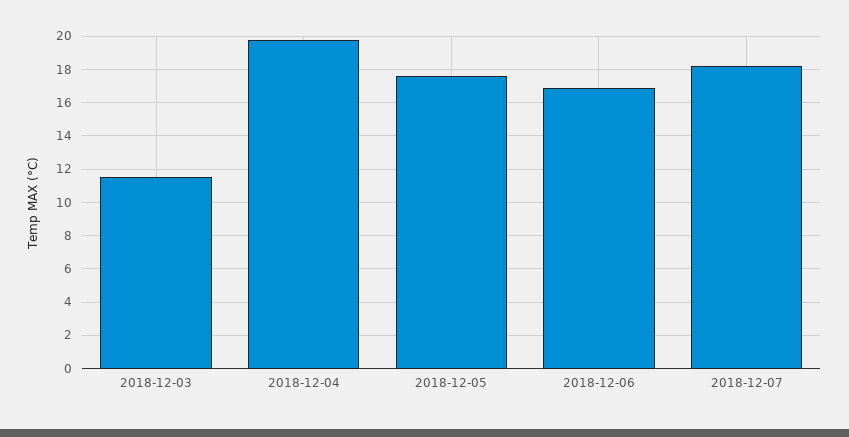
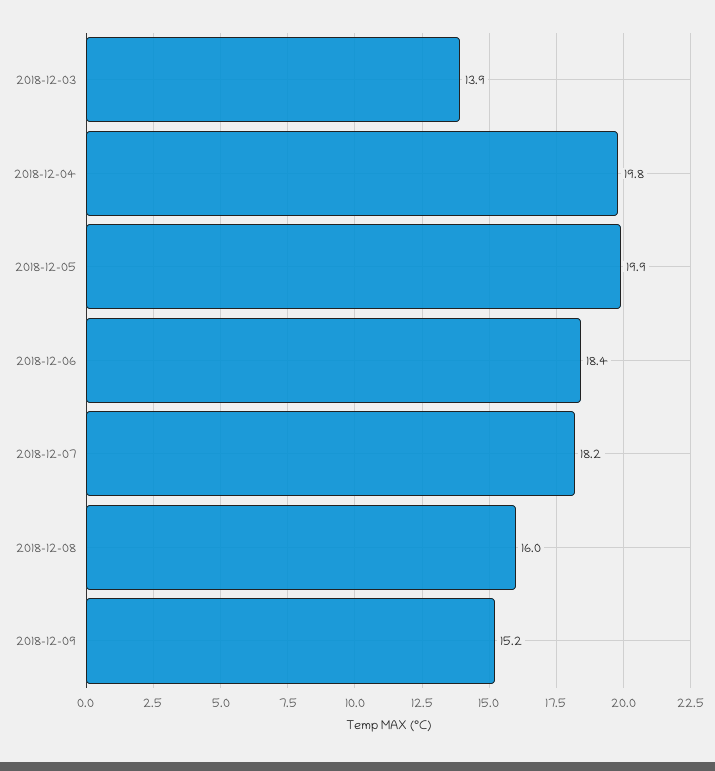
2018-12-03: 11.5 -> 13.9
2018-12-05: 17.5 -> 19.9
2018-12-06: 17 -> 18.4
2018-12-08: none -> 16
2018-12-09: none -> 15.2

